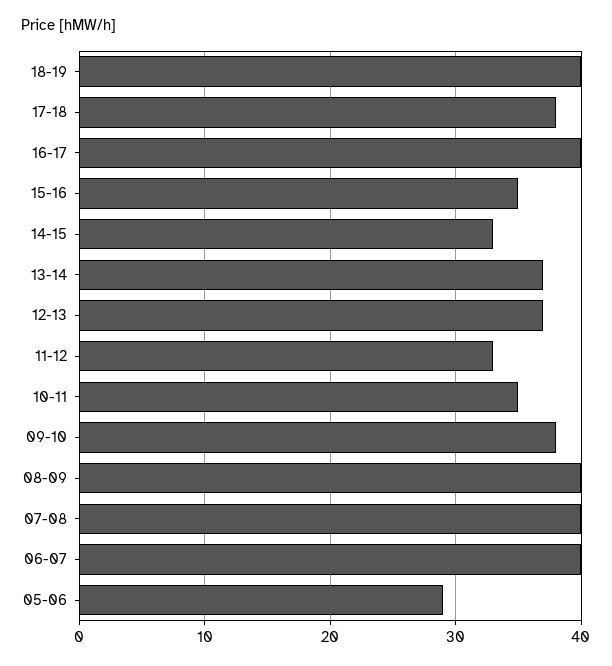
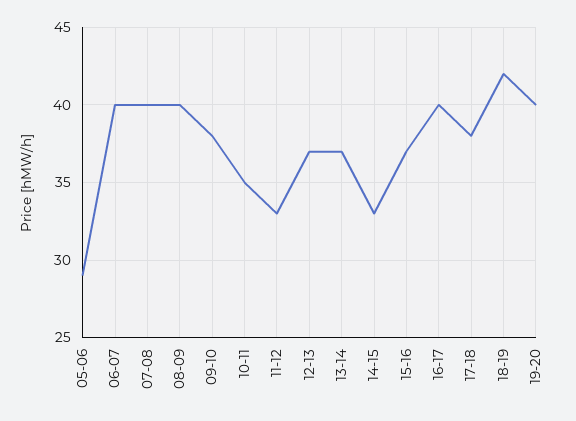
18-19: 40 -> 42
15-16: 35 -> 37
19-20: none -> 40

